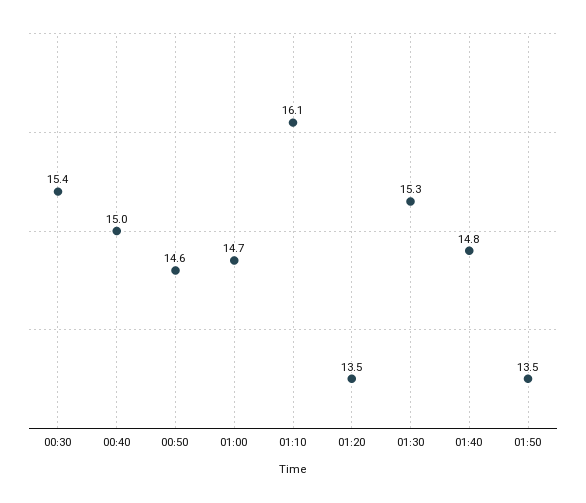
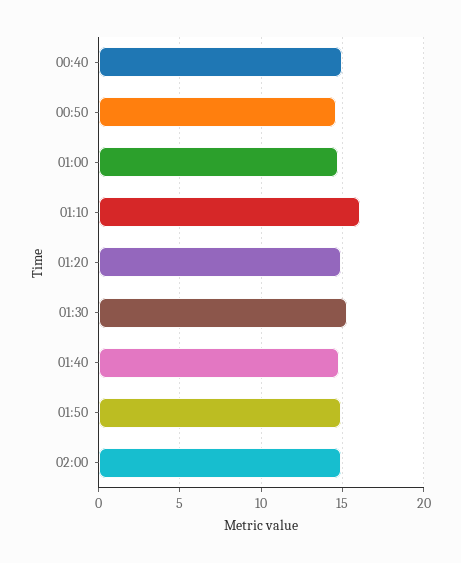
00:30: 15.4 -> none
01:20: 13.5 -> 15
01:50: 13.5 -> 15
02:00: none -> 15

